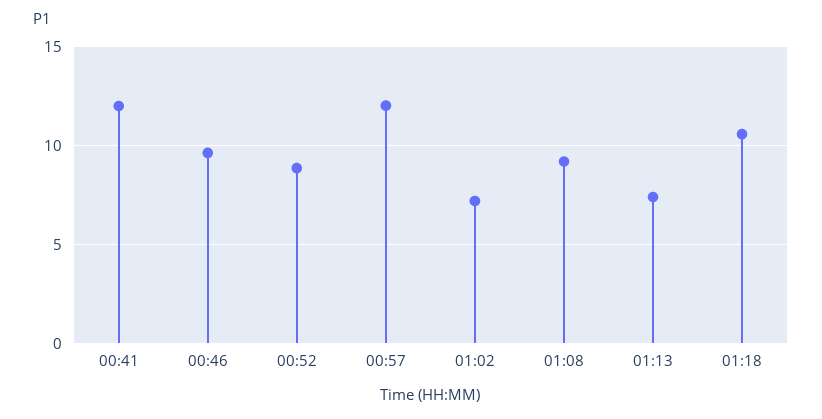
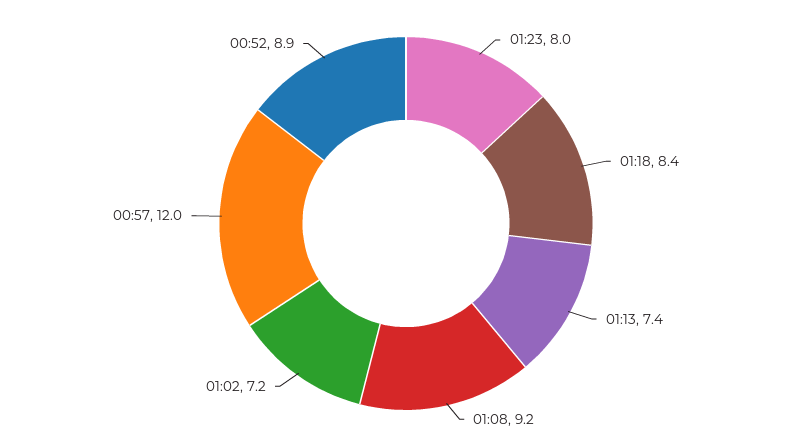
00:41: 12 -> none
00:46: 9.5 -> none
01:18: 10.5 -> 8.4
01:23: none -> 8

